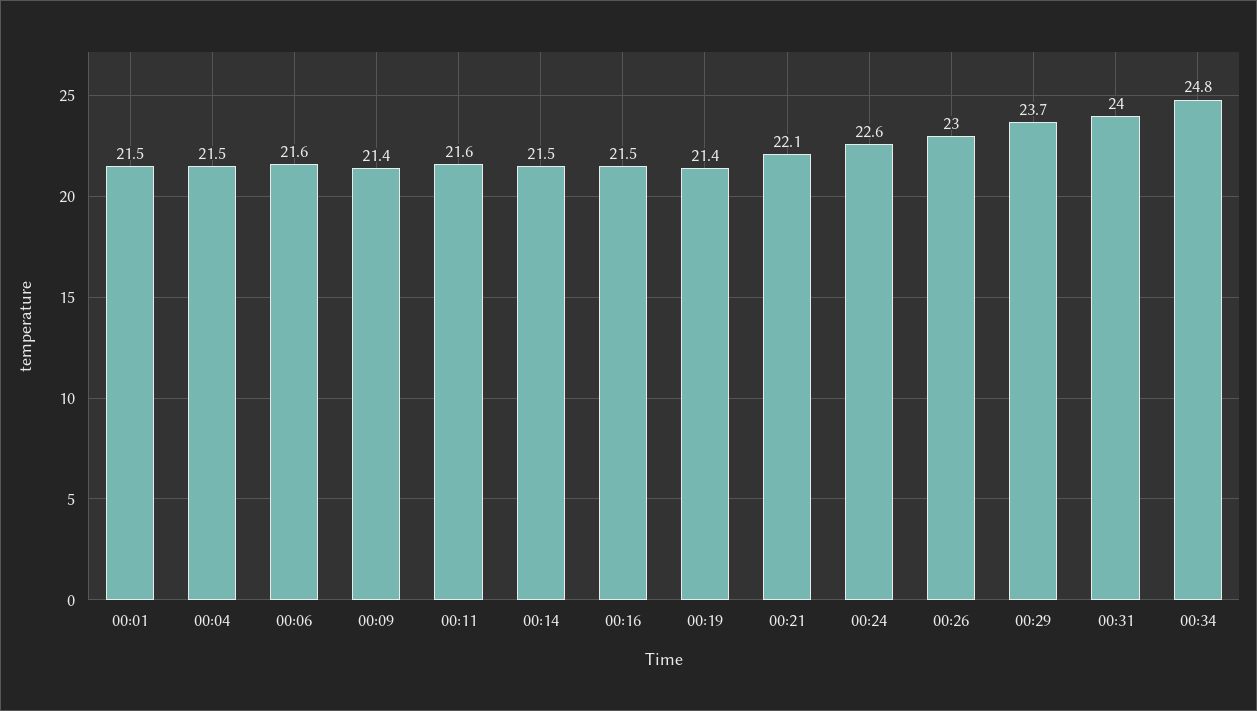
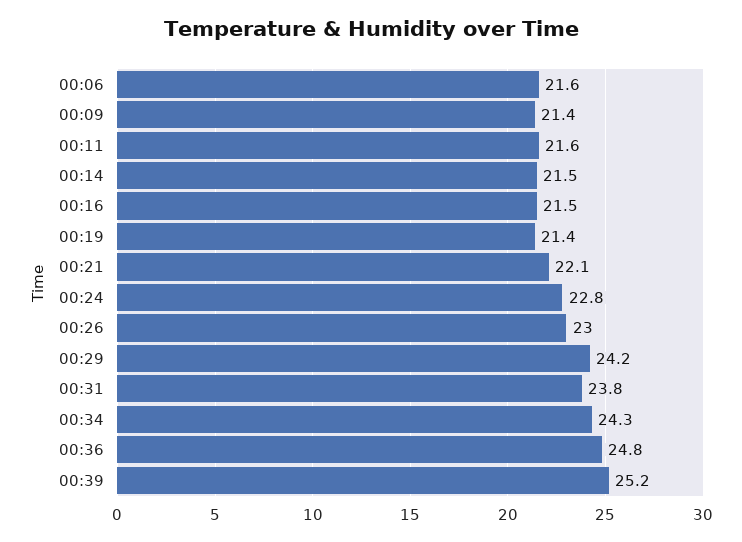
00:01: 21.5 -> none
00:04: 21.5 -> none
00:24: 22.6 -> 22.8
00:29: 23.7 -> 24.2
00:31: 24 -> 23.8
00:34: 24.8 -> 24.3
00:36: none -> 24.8
00:39: none -> 25.2

